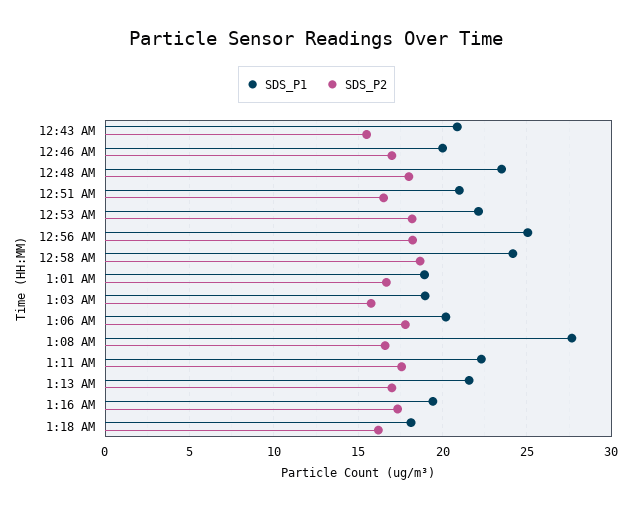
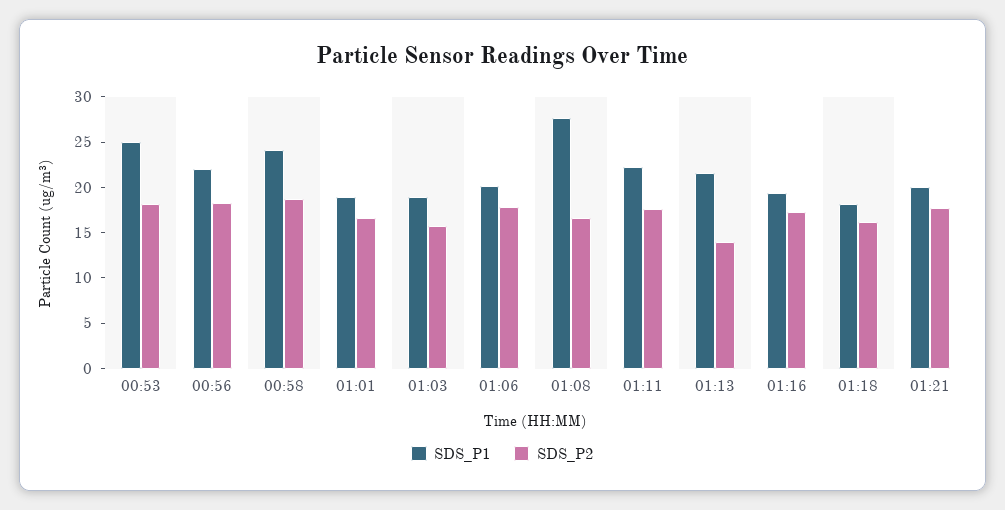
SDS_P1, 12:43 AM: 21 -> none
SDS_P2, 12:43 AM: 15.5 -> none
SDS_P1, 12:46 AM: 20 -> none
SDS_P2, 12:46 AM: 17 -> none
SDS_P1, 12:48 AM: 23.5 -> none
SDS_P2, 12:48 AM: 18 -> none
SDS_P1, 12:51 AM: 21 -> none
SDS_P2, 12:51 AM: 16.5 -> none
SDS_P1, 12:53 AM: 22 -> 25
SDS_P1, 12:56 AM: 25 -> 22
SDS_P2, 1:13 AM: 17 -> 14
SDS_P1, 01:21: none -> 20
SDS_P2, 01:21: none -> 18

